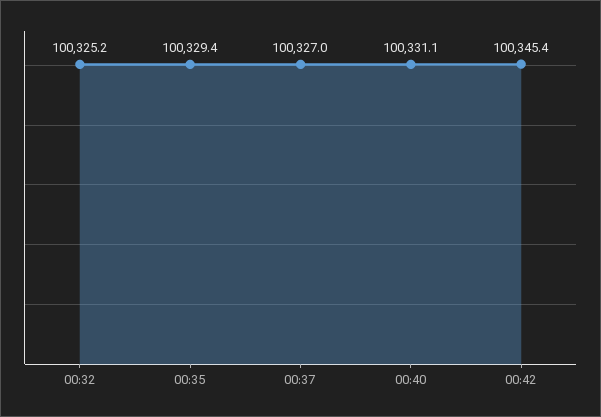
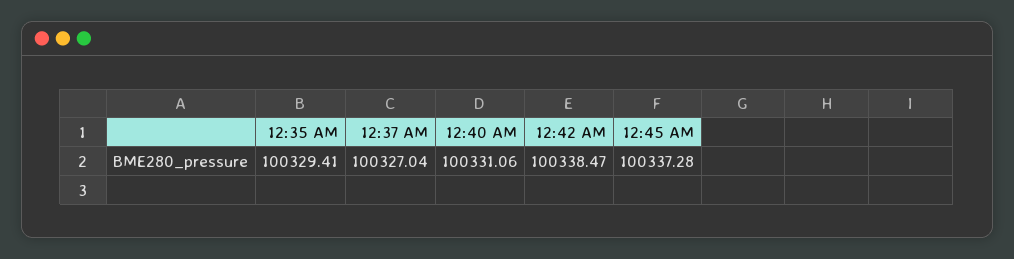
00:32: 100325.2 -> none
00:42: 100345.4 -> 100338.47
12:45 AM: none -> 100337.28

